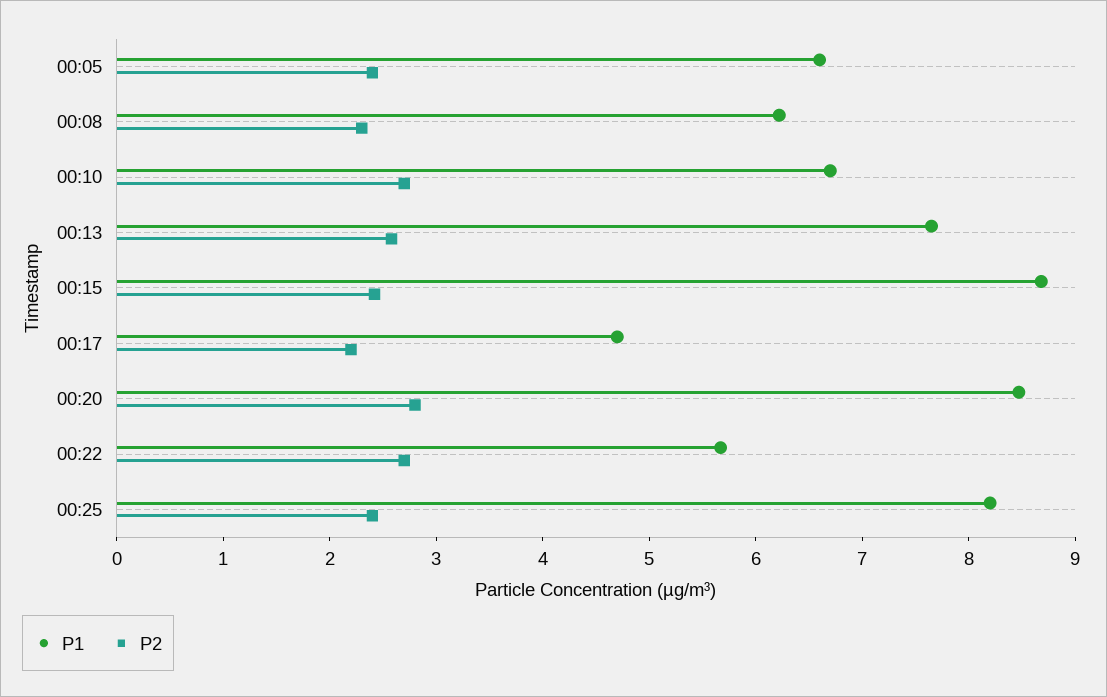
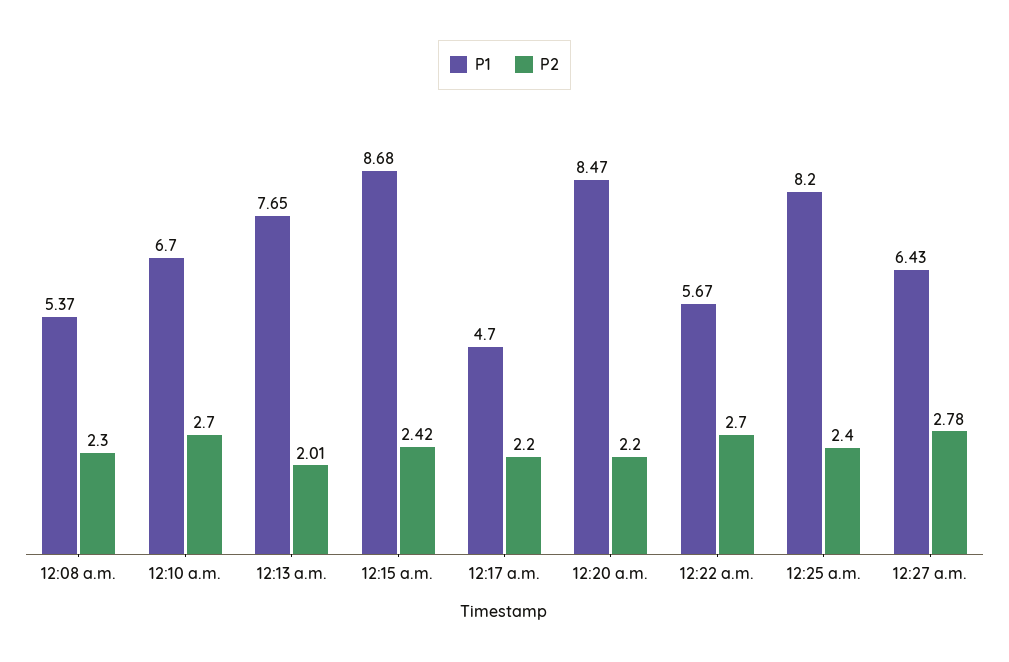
P1, 00:05: 6.6 -> none
P2, 00:05: 2.4 -> none
P1, 00:08: 6.2 -> 5.37
P2, 00:13: 2.6 -> 2.01
P2, 00:20: 2.8 -> 2.2
P1, 12:27 a.m.: none -> 6.43
P2, 12:27 a.m.: none -> 2.78

